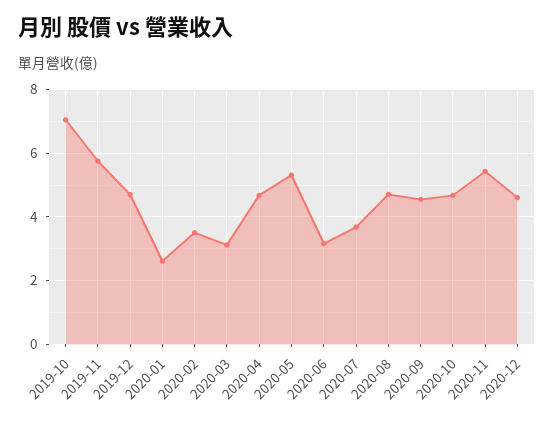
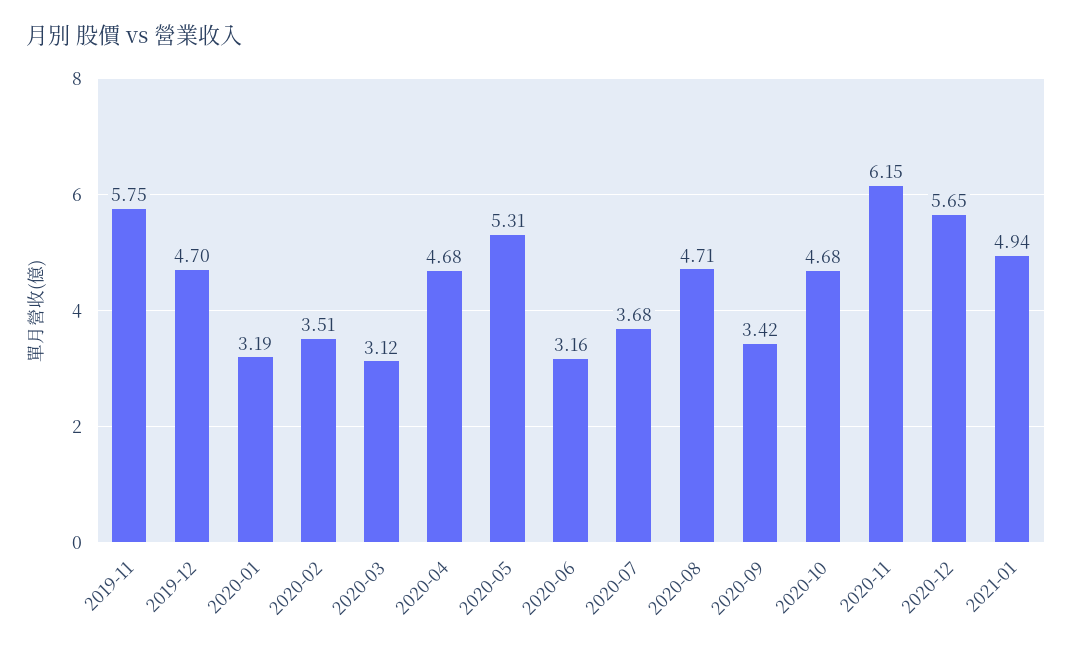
2019-10: 7 -> none
2020-01: 2.6 -> 3.19
2020-09: 4.6 -> 3.42
2020-11: 5.4 -> 6.15
2020-12: 4.6 -> 5.65
2021-01: none -> 4.94

